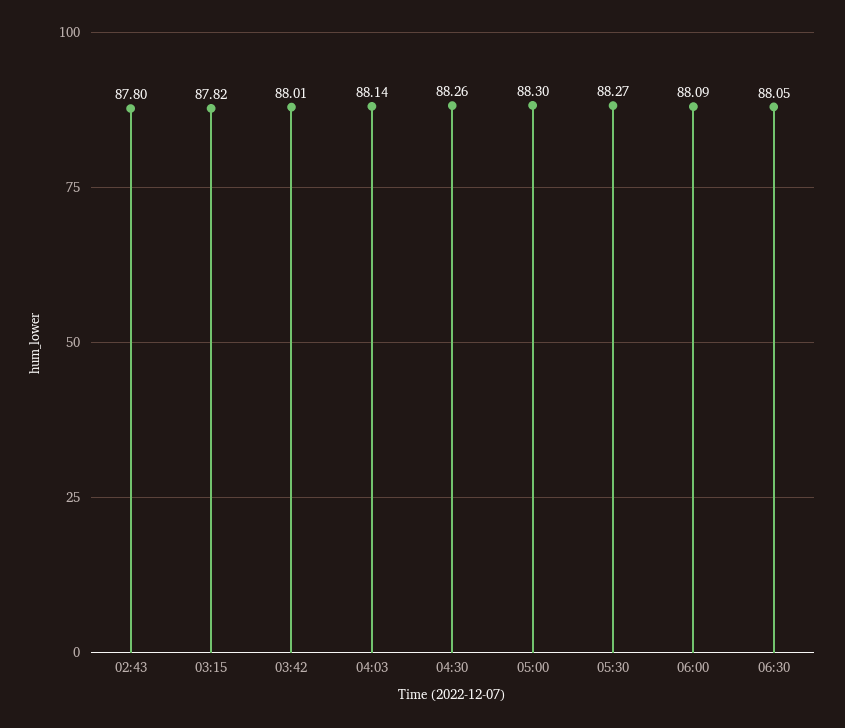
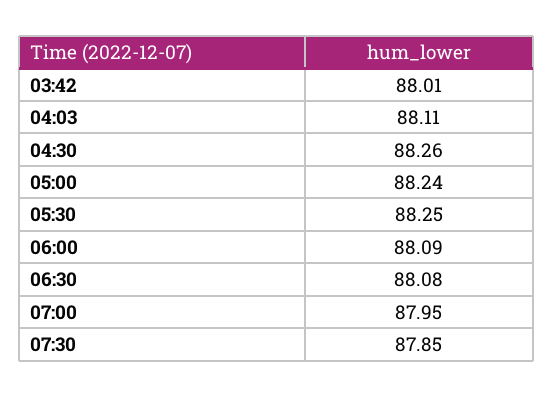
02:43: 87.8 -> none
03:15: 87.82 -> none
04:03: 88.14 -> 88.11
05:00: 88.3 -> 88.24
05:30: 88.27 -> 88.25
06:30: 88.05 -> 88.08
07:00: none -> 87.95
07:30: none -> 87.85

